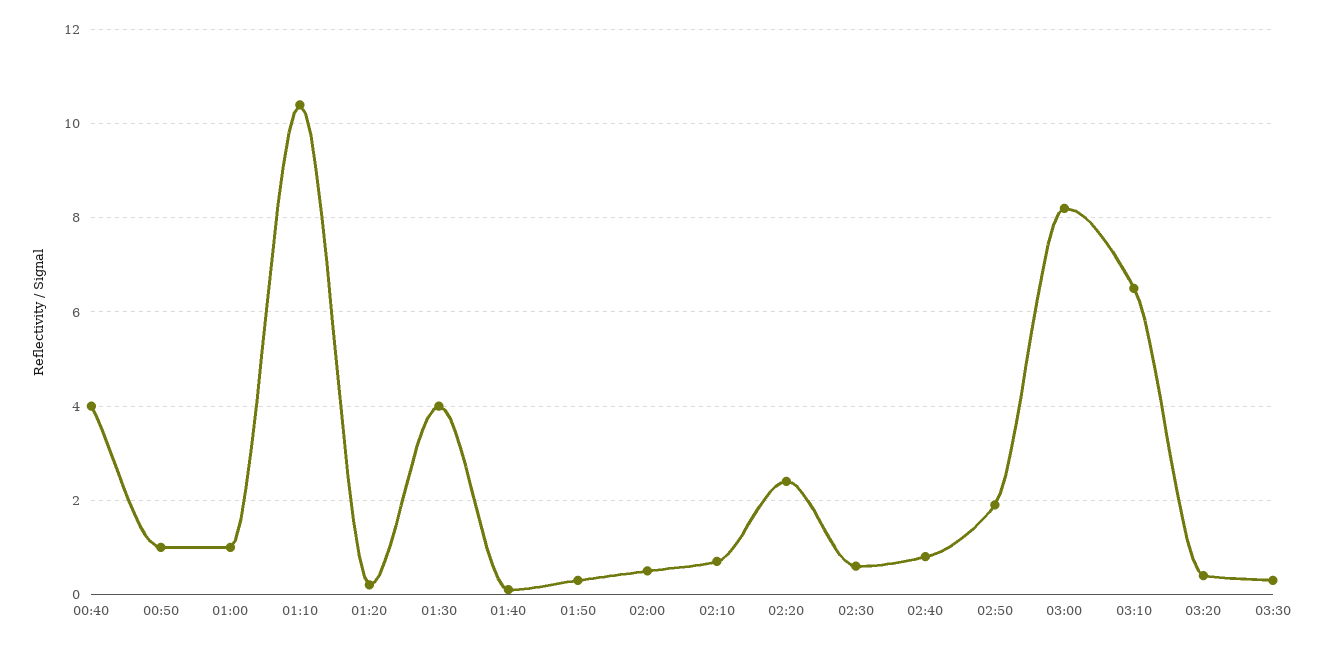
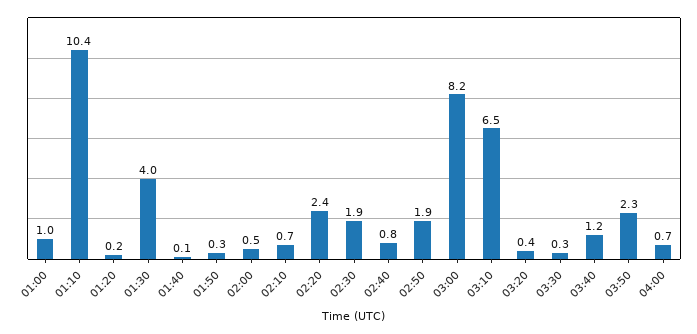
00:40: 4 -> none
00:50: 1 -> none
02:30: 0.5 -> 1.9
03:40: none -> 1.2
03:50: none -> 2.3
04:00: none -> 0.7

